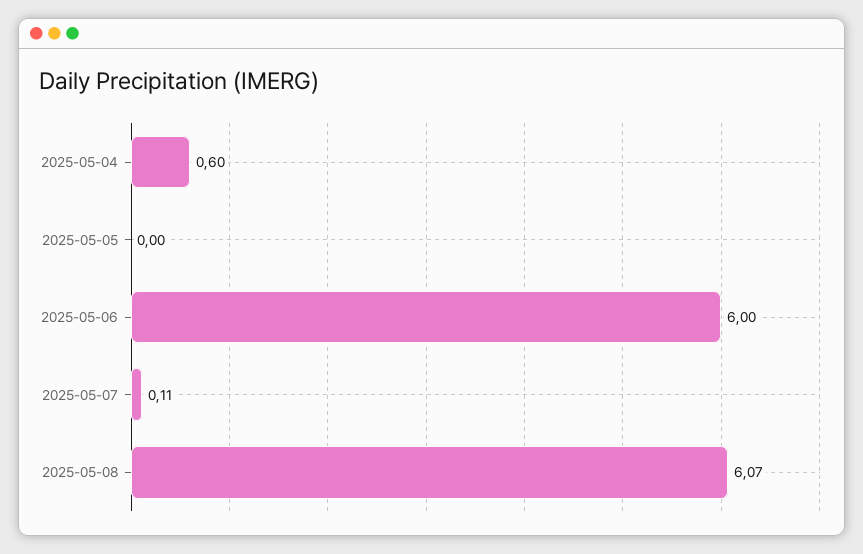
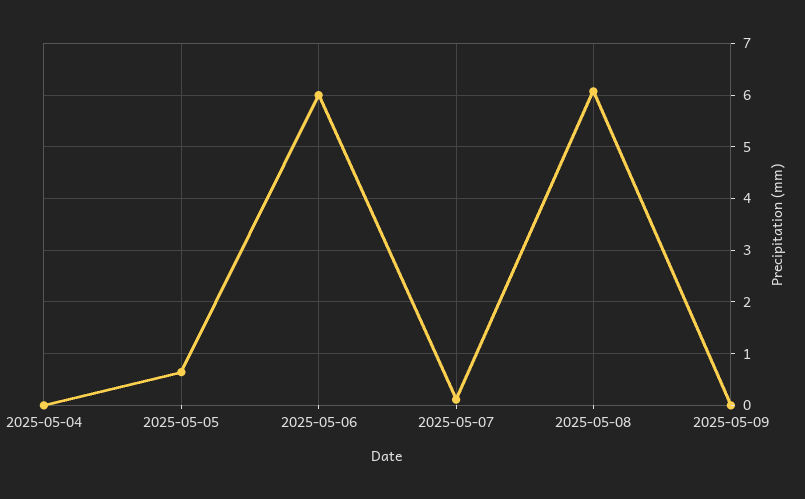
2025-05-04: 0.6 -> 0
2025-05-05: 0 -> 0.6
2025-05-09: none -> 0

